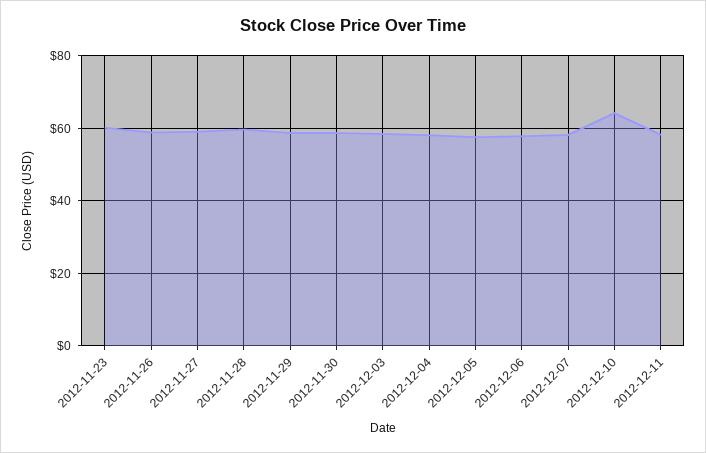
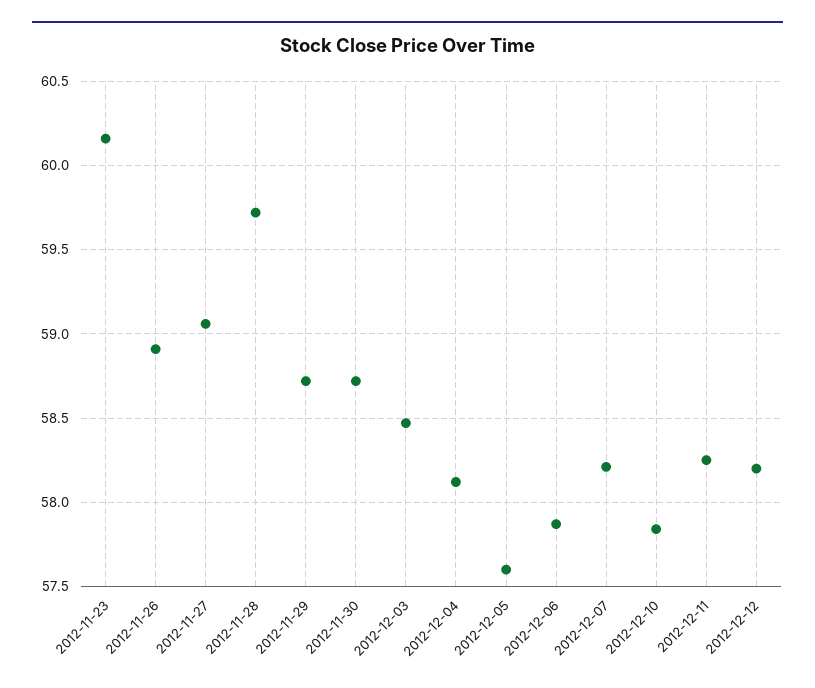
2012-12-10: 64 -> 57.85
2012-12-12: none -> 58.2

